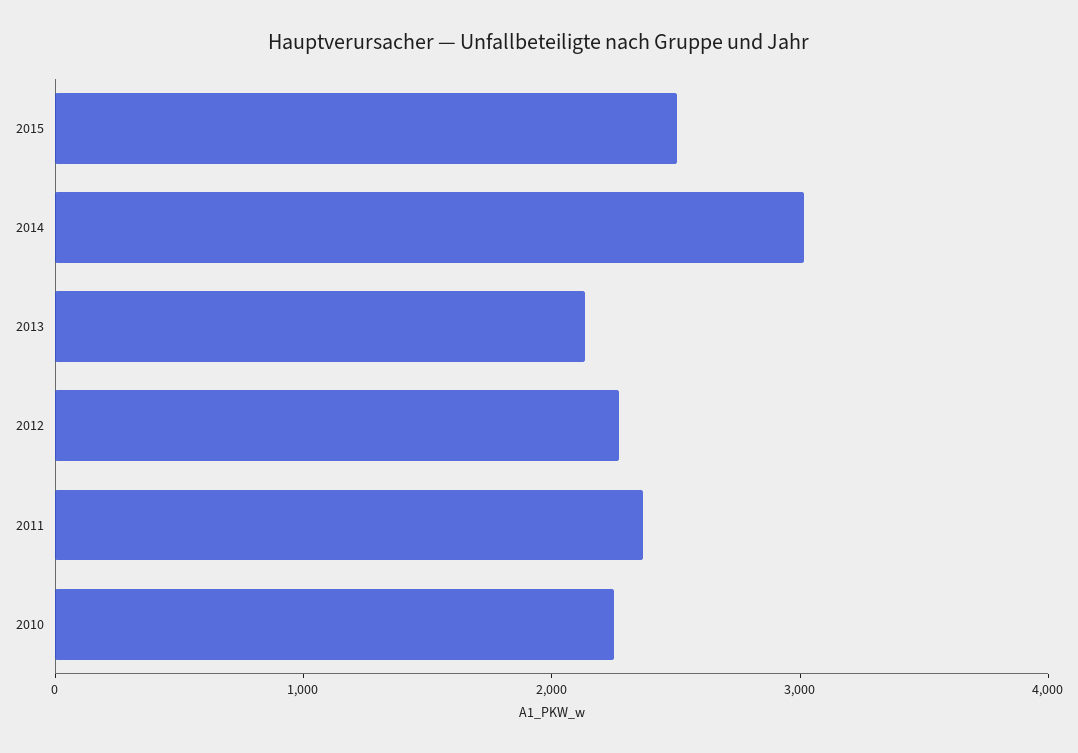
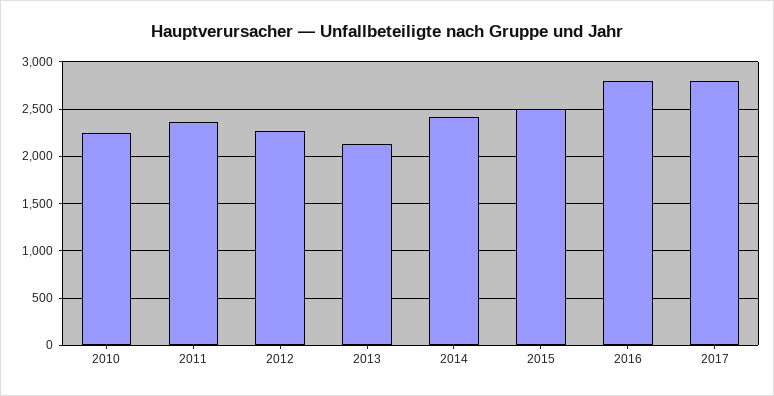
2014: 3000 -> 2400
2016: none -> 2800
2017: none -> 2800

